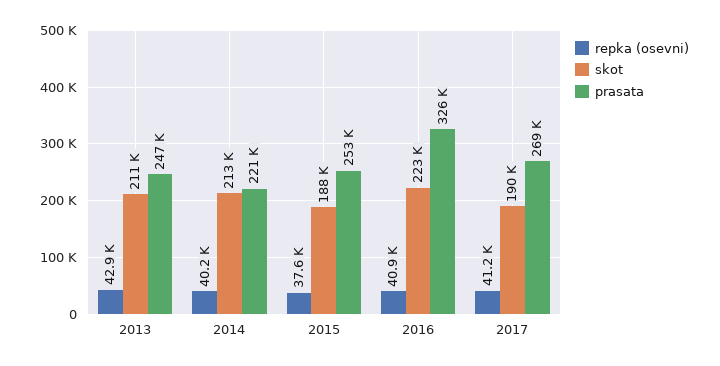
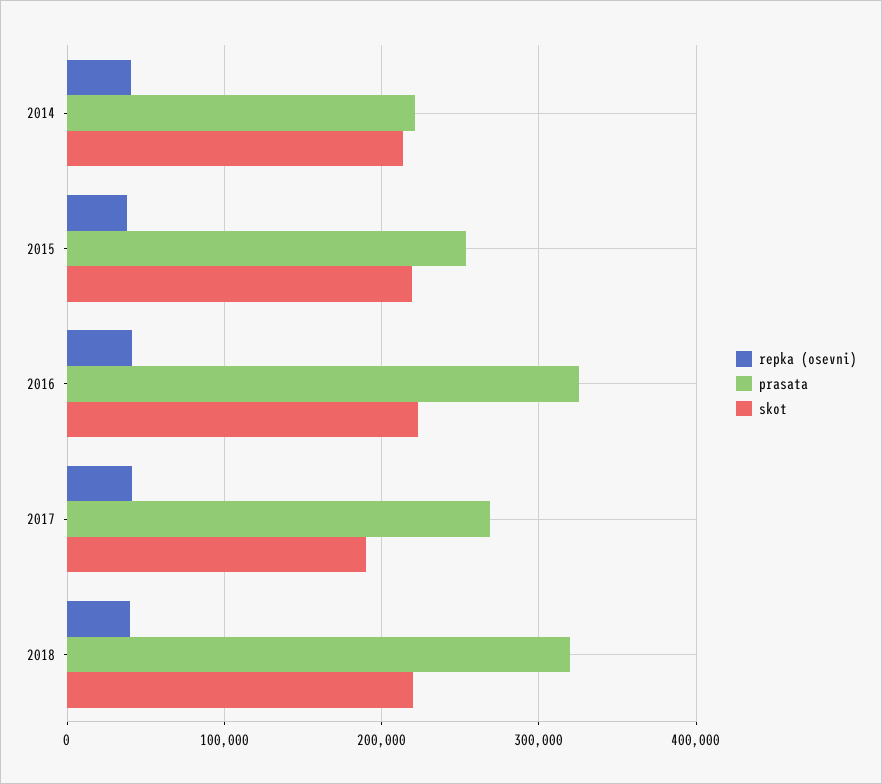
repka (osevni), 2013: 42900 -> none
skot, 2013: 211000 -> none
prasata, 2013: 247000 -> none
skot, 2015: 188000 -> 220000
repka (osevni), 2018: none -> 40000
prasata, 2018: none -> 320000
skot, 2018: none -> 220000

